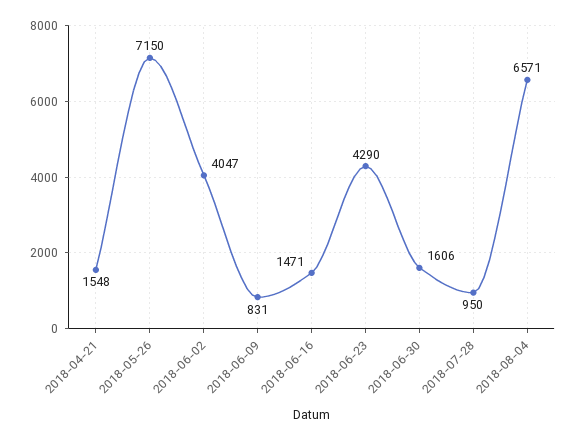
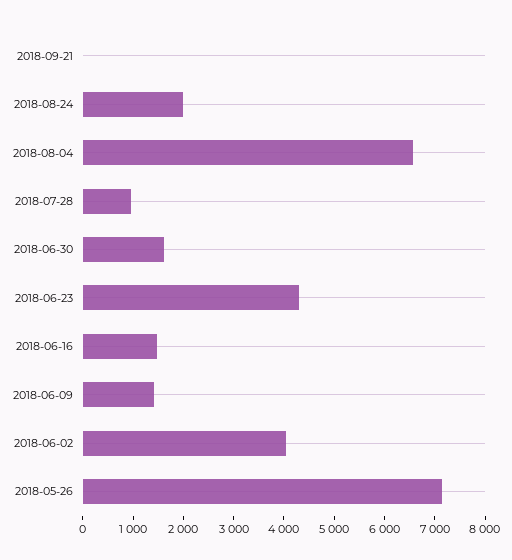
2018-04-21: 1548 -> none
2018-06-09: 831 -> 1400
2018-09-21: none -> 0
2018-08-24: none -> 2000

